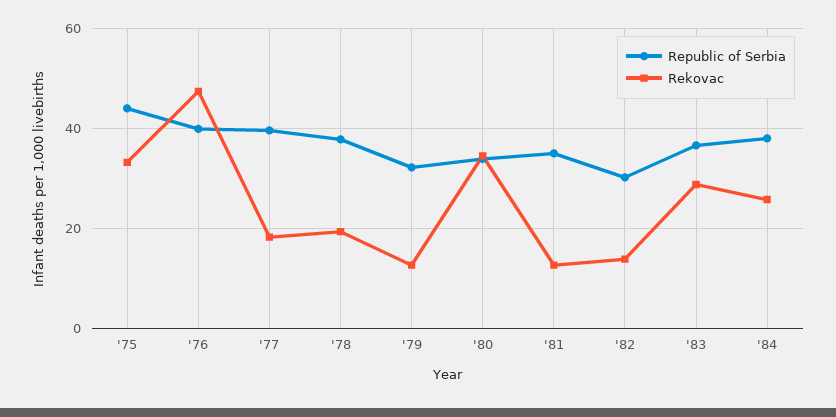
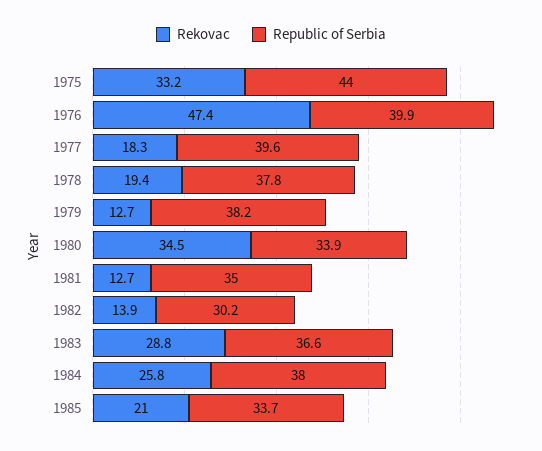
Republic of Serbia, '79: 32 -> 38.2
Rekovac, 1985: none -> 21
Republic of Serbia, 1985: none -> 33.7

